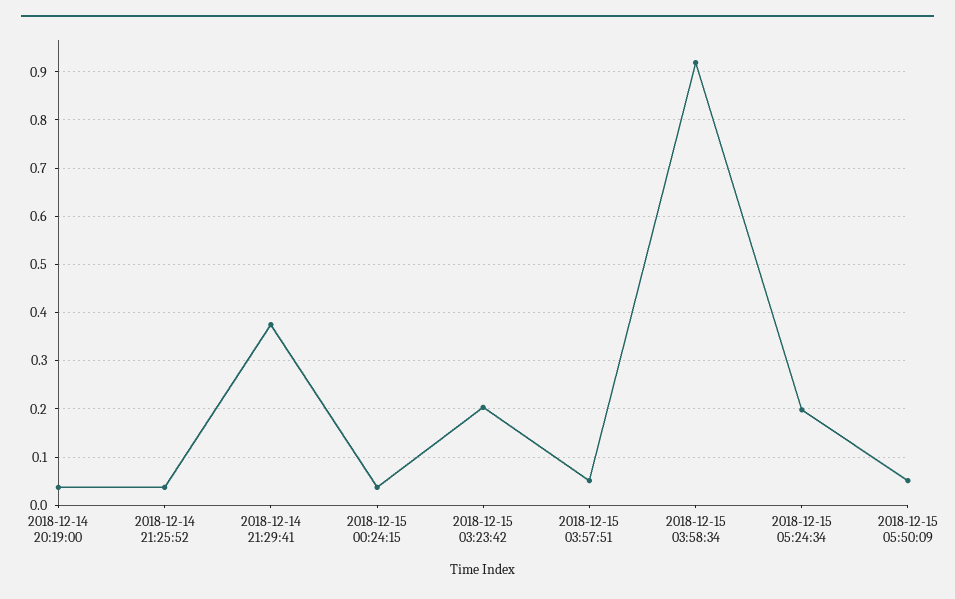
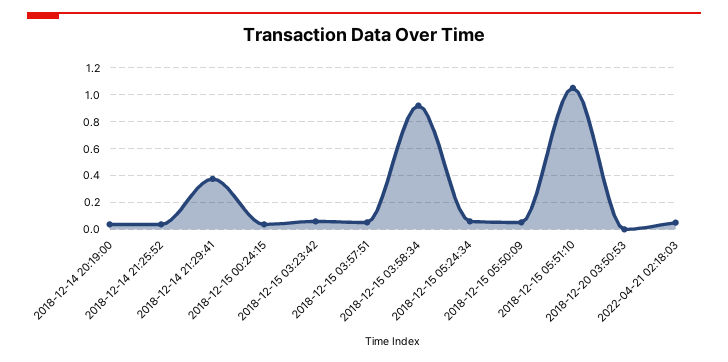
2018-12-15 03:23:42: 0.2 -> 0.05
2018-12-15 05:24:34: 0.2 -> 0.05
2018-12-15 05:51:10: none -> 1.05
2018-12-20 03:50:53: none -> 0
2022-04-21 02:18:03: none -> 0.05

